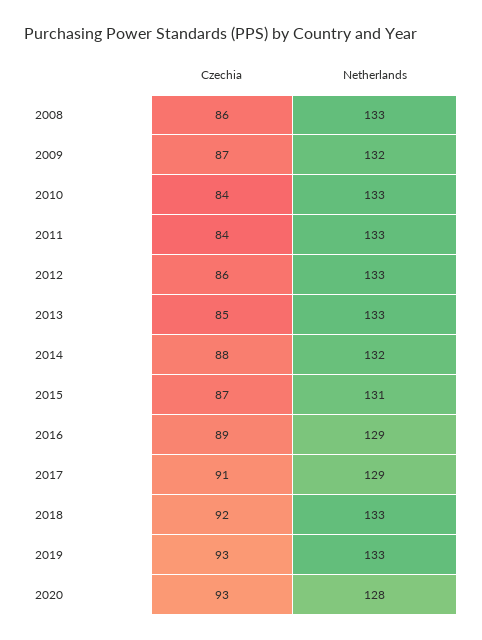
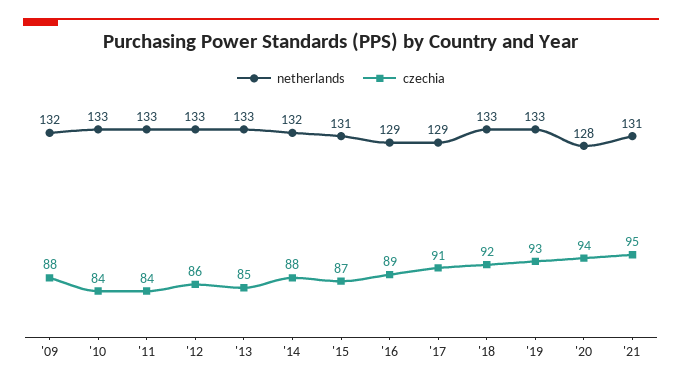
Czechia, 2008: 86 -> none
Netherlands, 2008: 133 -> none
Czechia, 2009: 87 -> 88
Czechia, 2020: 93 -> 94
Netherlands, '21: none -> 131
Czechia, '21: none -> 95

